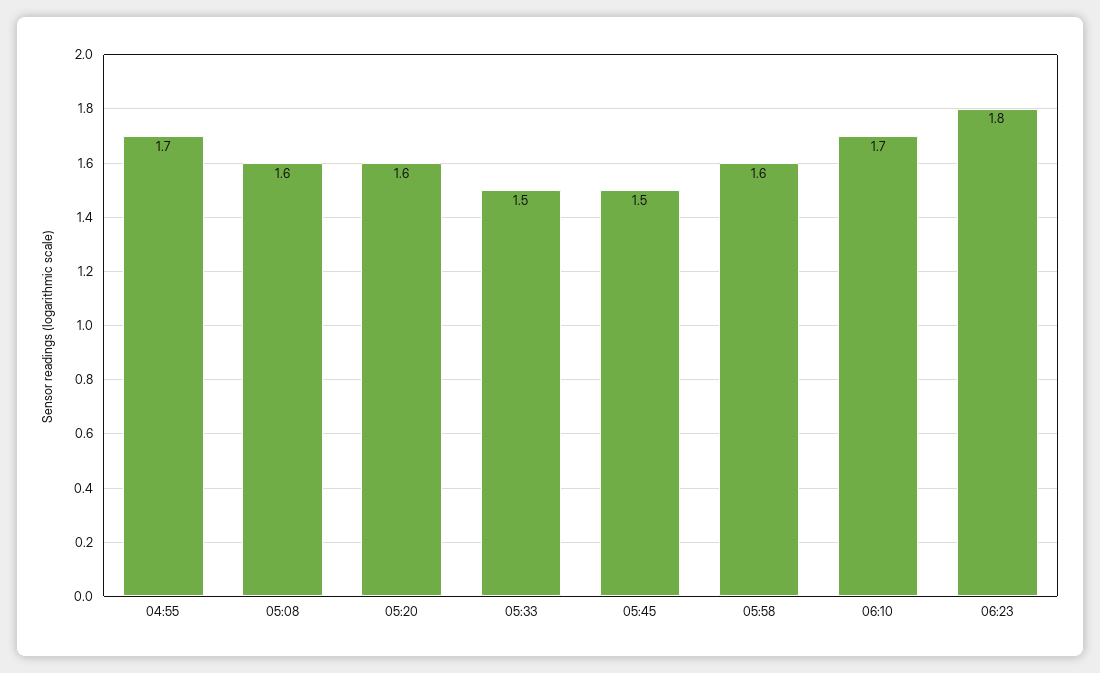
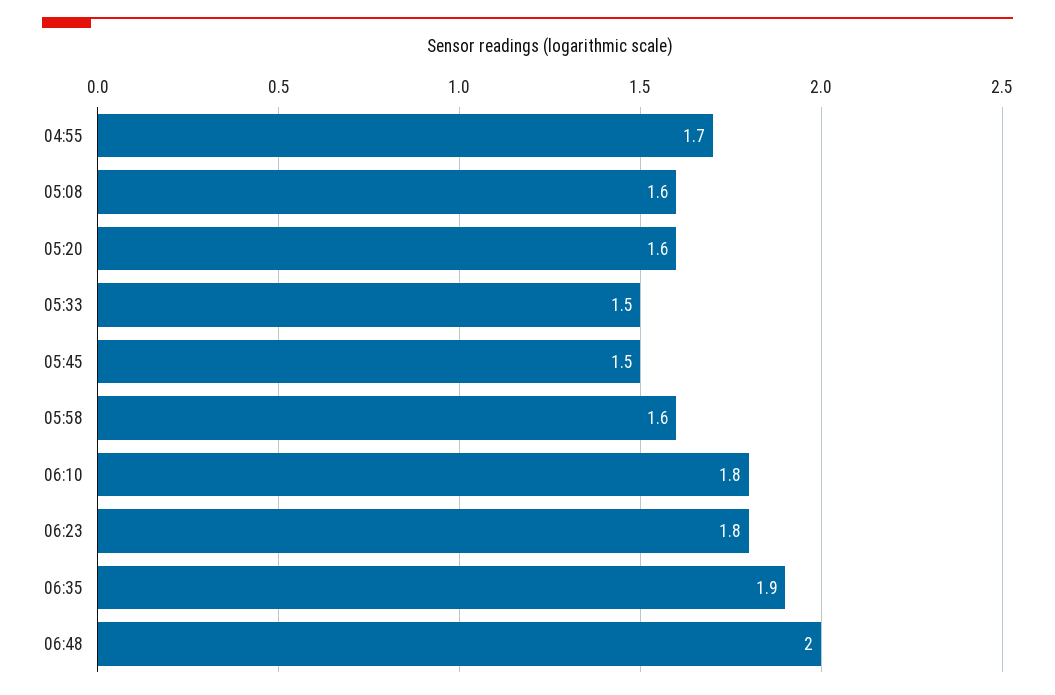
06:10: 1.7 -> 1.8
06:35: none -> 1.9
06:48: none -> 2

